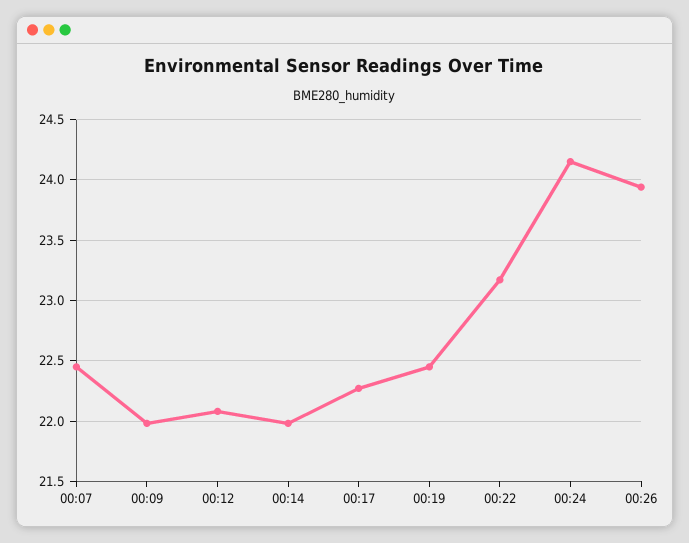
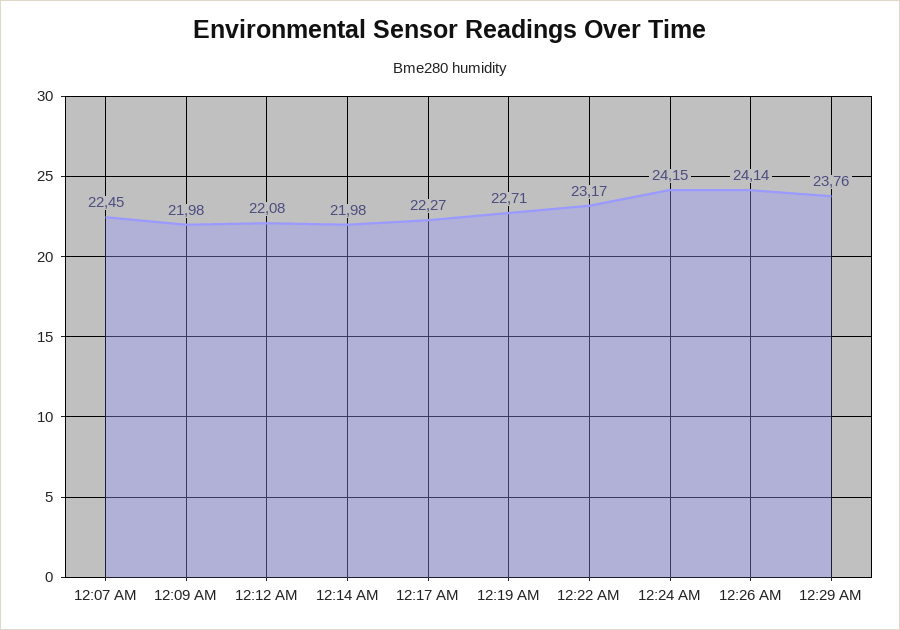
00:19: 22.45 -> 22.71
00:26: 23.95 -> 24.14
12:29 AM: none -> 23.76

